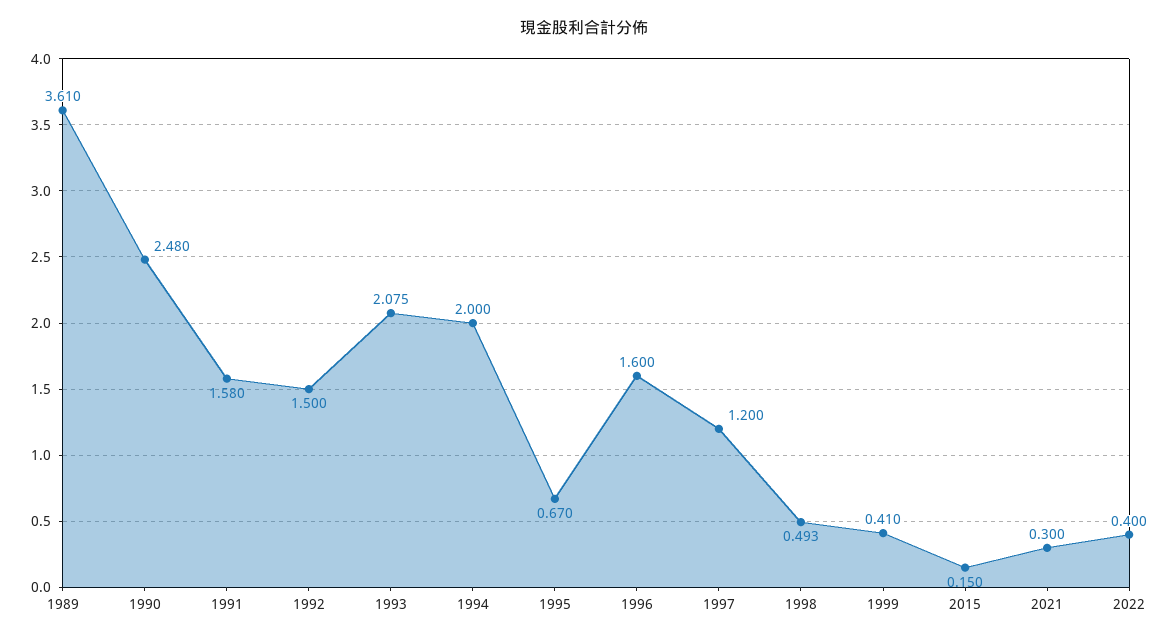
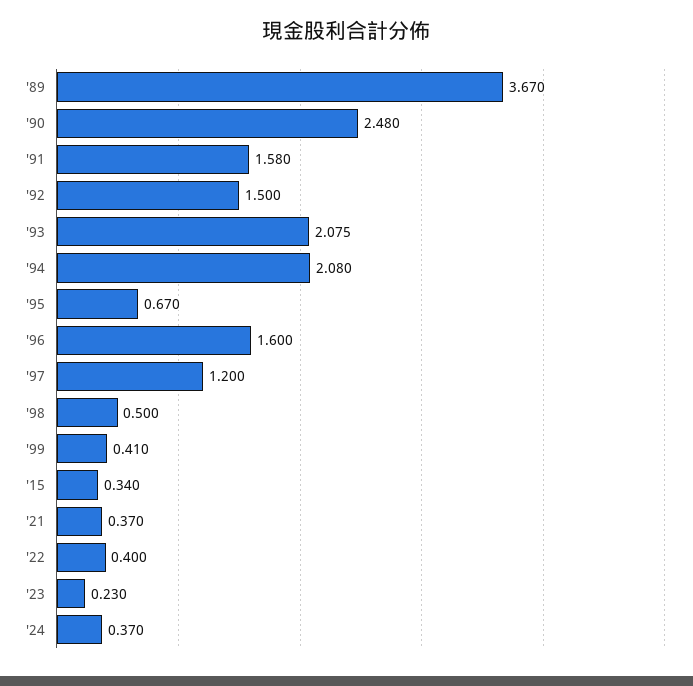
1989: 3.61 -> 3.67
1994: 2 -> 2.08
1998: 0.493 -> 0.5
2015: 0.15 -> 0.34
2021: 0.3 -> 0.37
'23: none -> 0.23
'24: none -> 0.37

